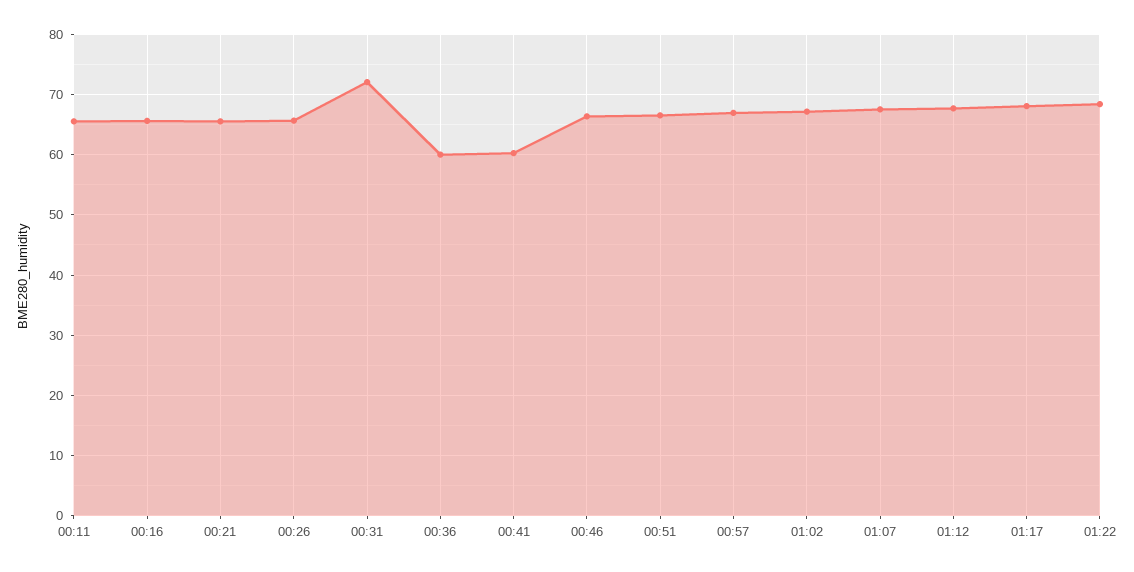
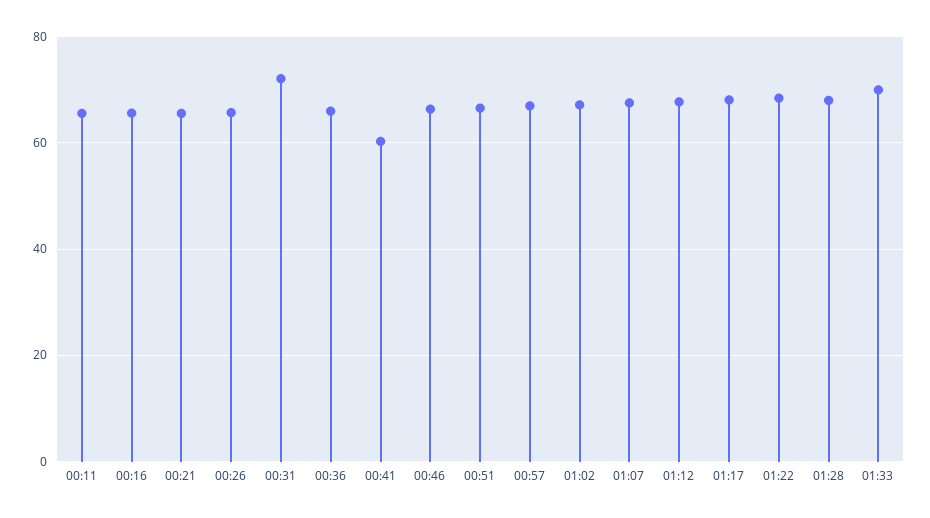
00:36: 60 -> 66
01:28: none -> 68
01:33: none -> 70

